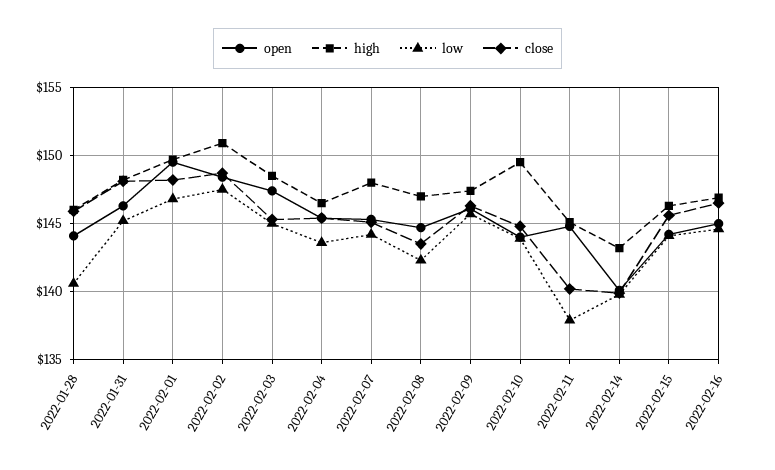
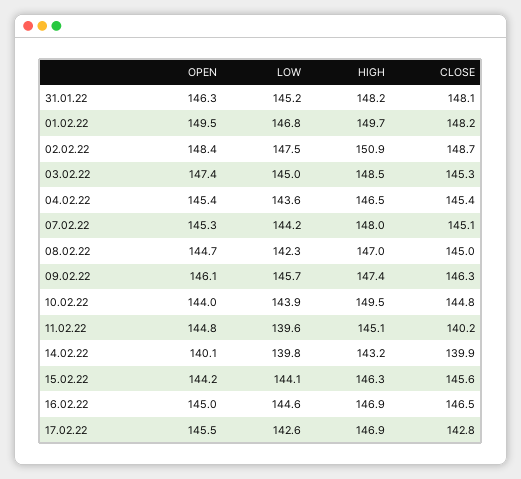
open, 2022-01-28: 144 -> none
high, 2022-01-28: 146 -> none
low, 2022-01-28: 140.5 -> none
close, 2022-01-28: 146 -> none
close, 2022-02-08: 143.5 -> 145
low, 2022-02-11: 138 -> 139.6
open, 17.02.22: none -> 145.5
low, 17.02.22: none -> 142.6
high, 17.02.22: none -> 146.9
close, 17.02.22: none -> 142.8

